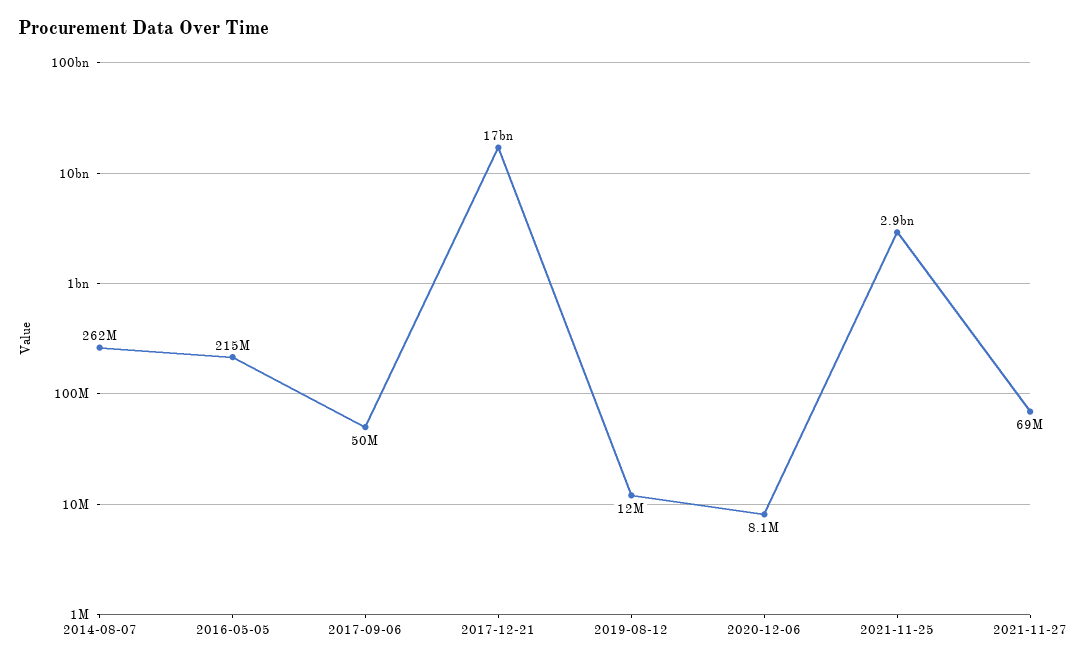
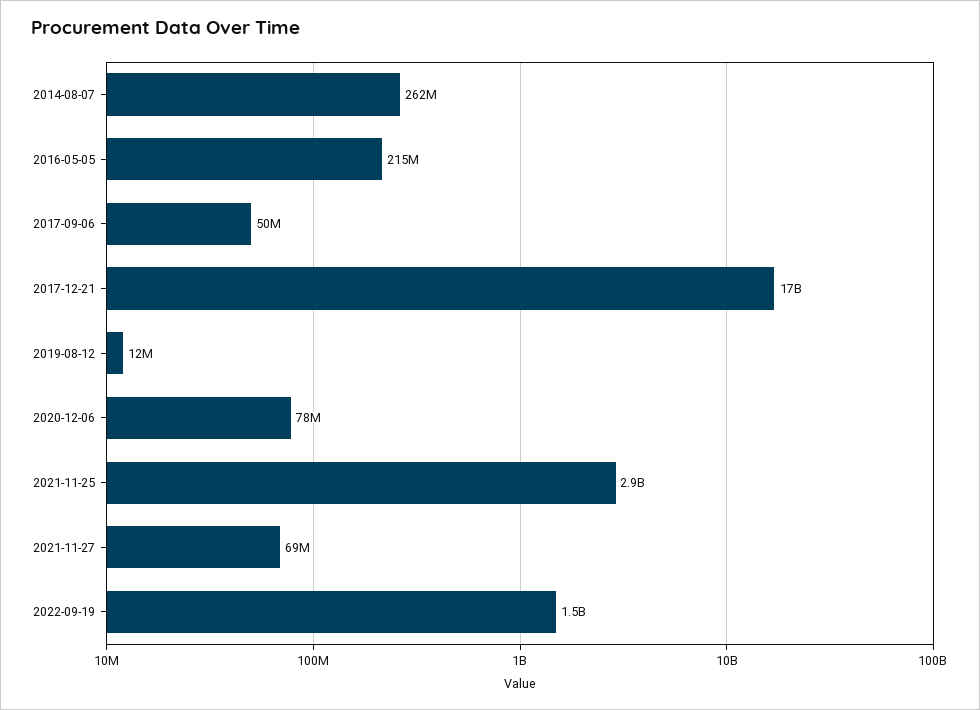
2020-12-06: 8100000 -> 78000000
2022-09-19: none -> 1500000000

